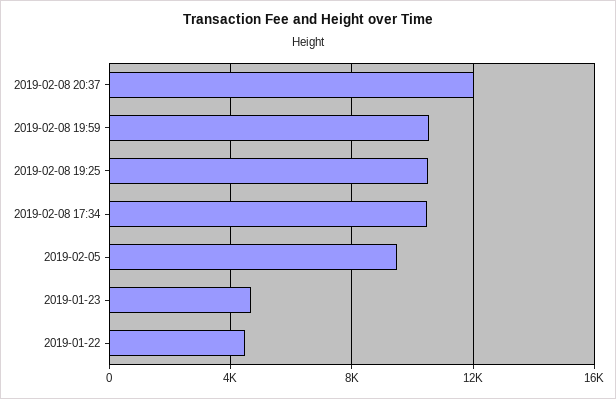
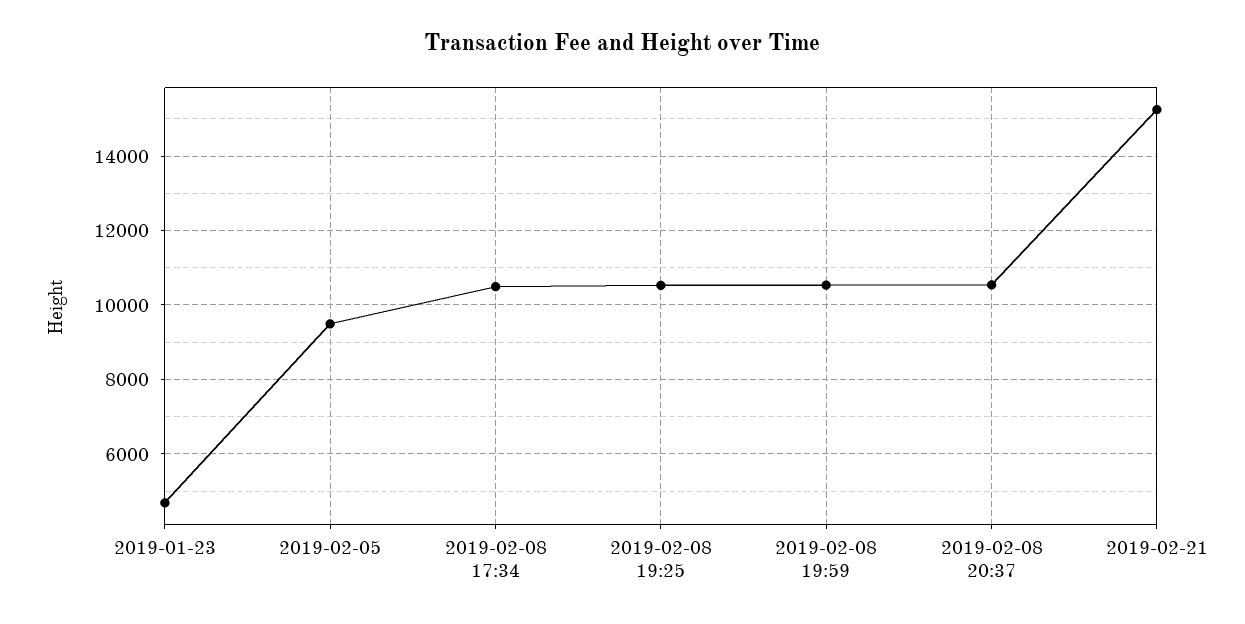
2019-02-08 20:37: 12000 -> 10600
2019-01-22: 4500 -> none
2019-02-21: none -> 15200

